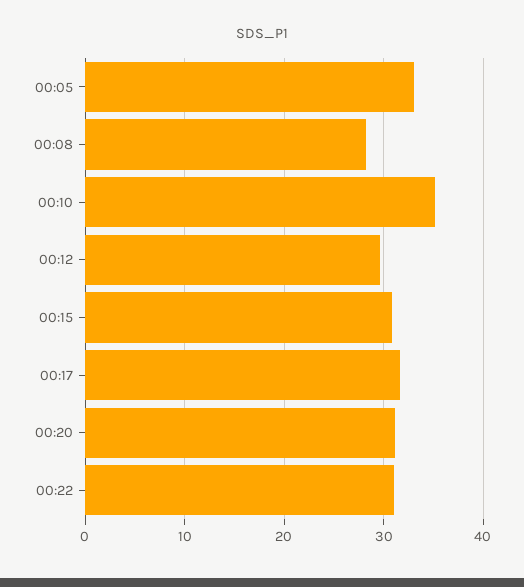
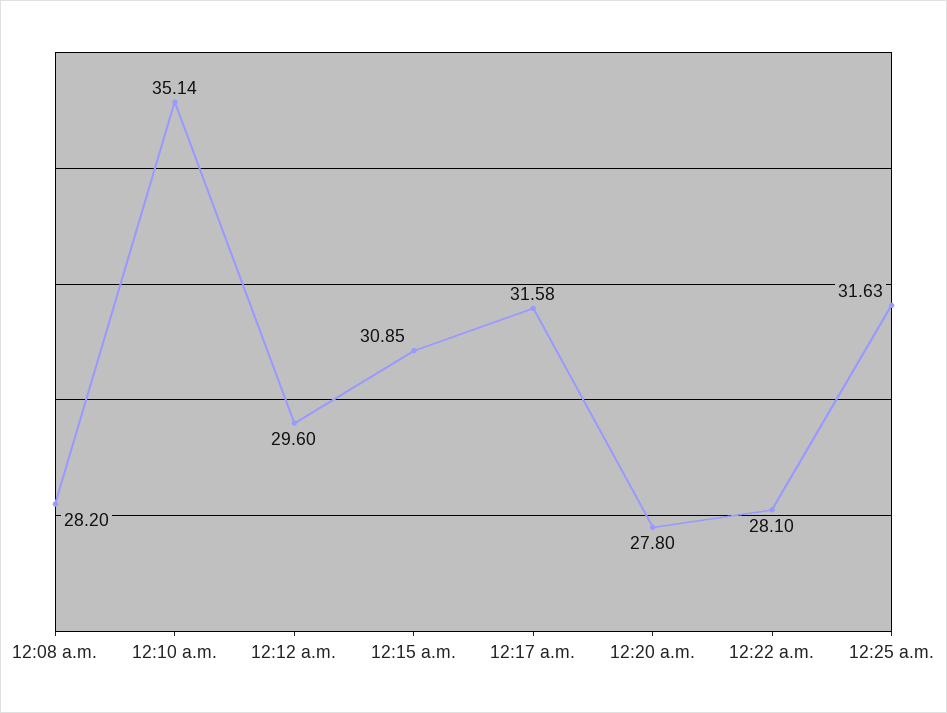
00:05: 33 -> none
00:20: 31 -> 27.8
00:22: 31 -> 28.1
12:25 a.m.: none -> 31.63

